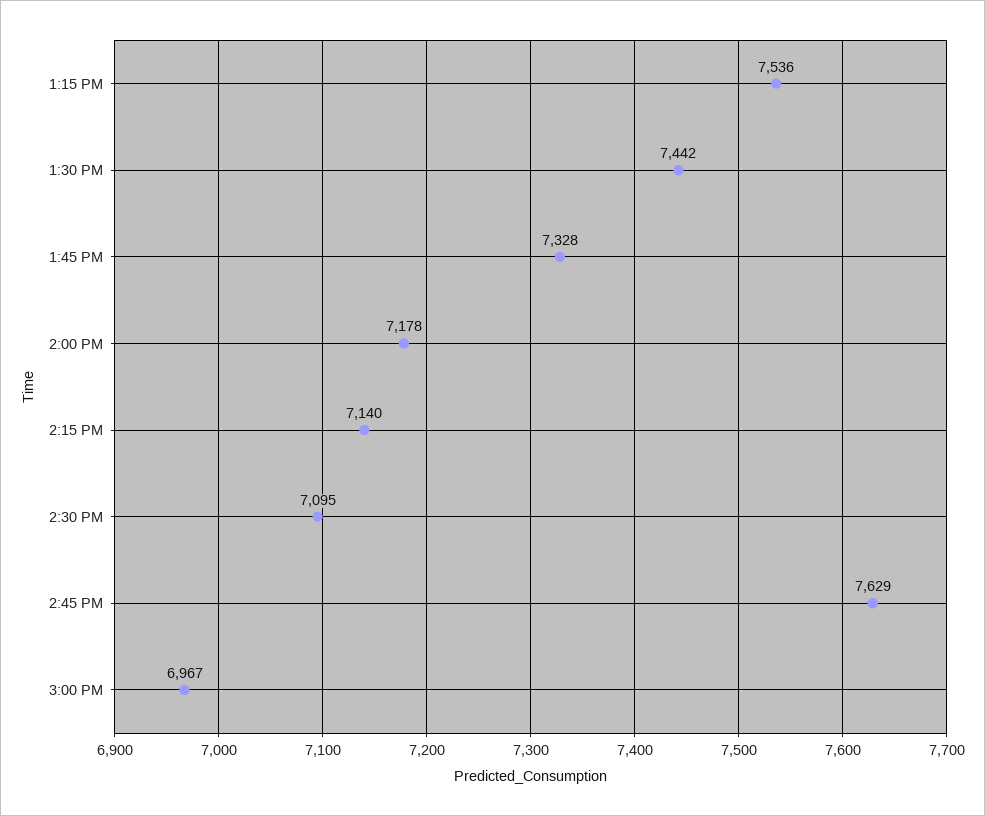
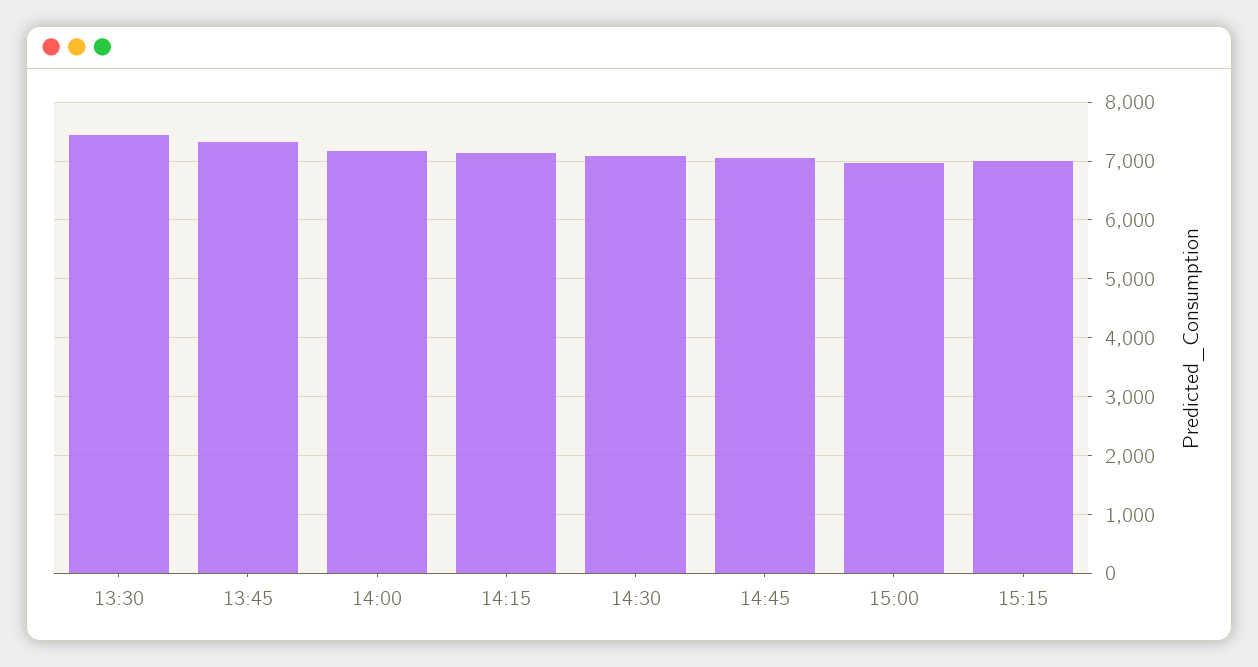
1:15 PM: 7536 -> none
2:45 PM: 7629 -> 7000
15:15: none -> 7000

